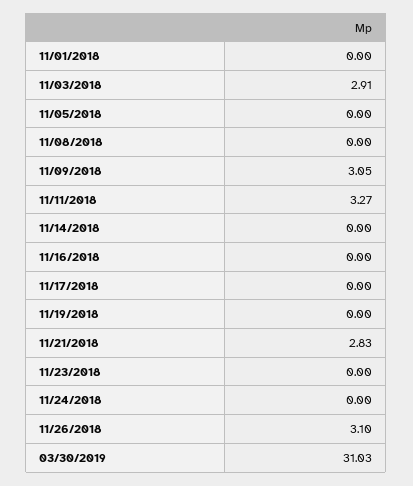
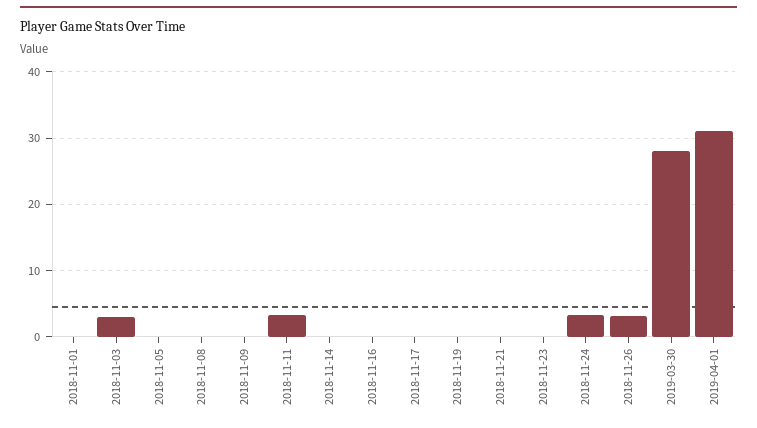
11/09/2018: 3.05 -> 0
11/21/2018: 2.83 -> 0
11/24/2018: 0 -> 3
03/30/2019: 31.03 -> 28
2019-04-01: none -> 31

